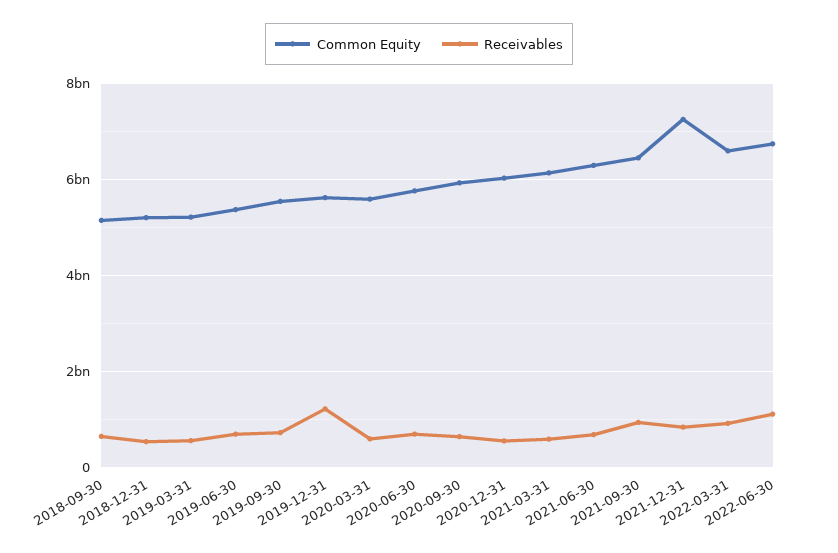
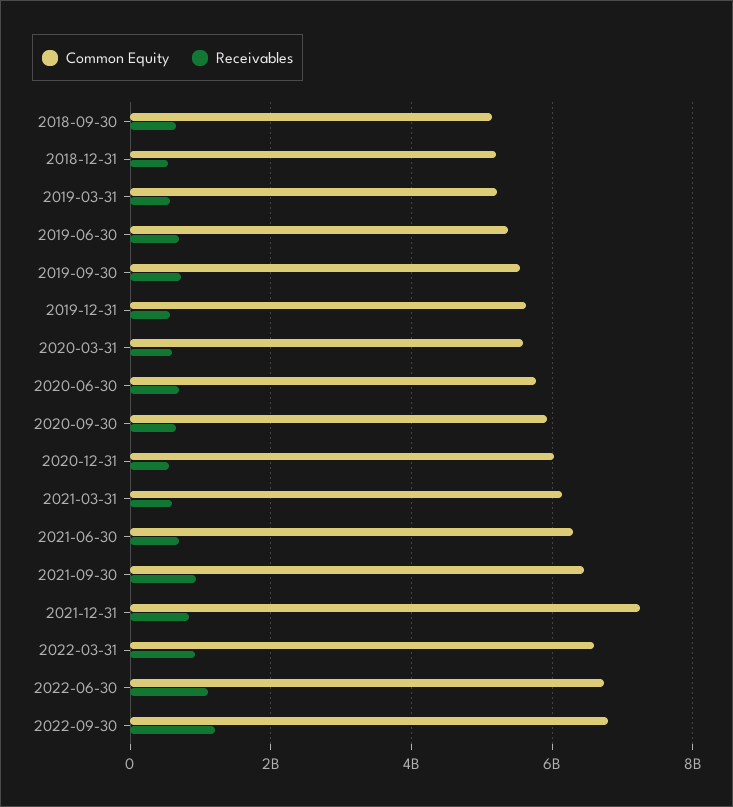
Receivables, 2019-12-31: 1200000000 -> 600000000
Common Equity, 2022-09-30: none -> 6800000000
Receivables, 2022-09-30: none -> 1200000000

